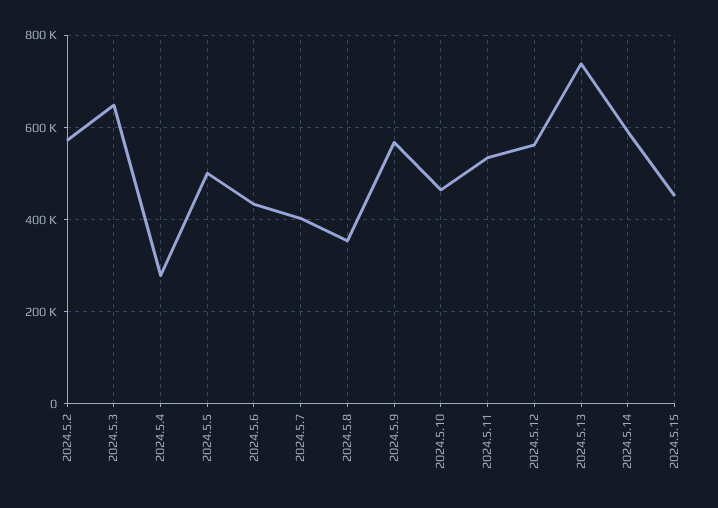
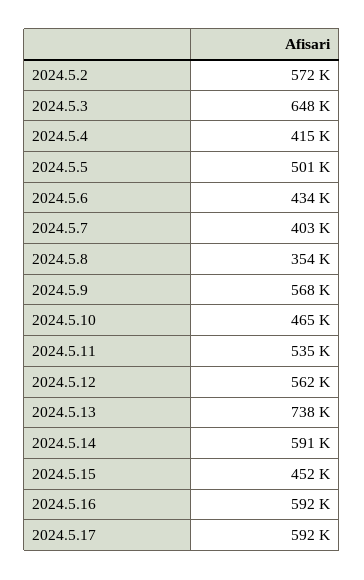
2024.5.4: 280000 -> 415000
2024.5.16: none -> 592000
2024.5.17: none -> 592000

